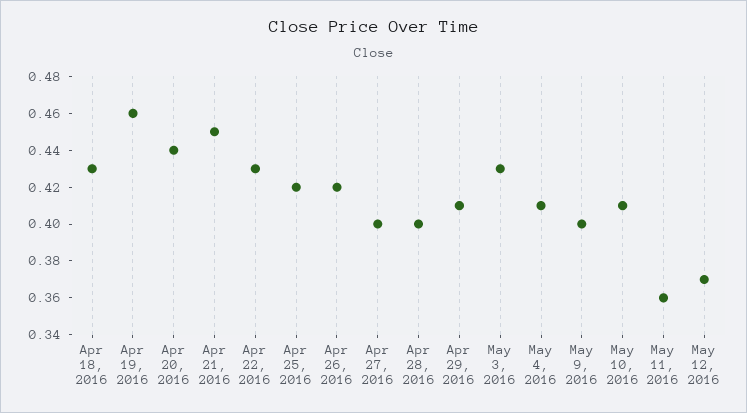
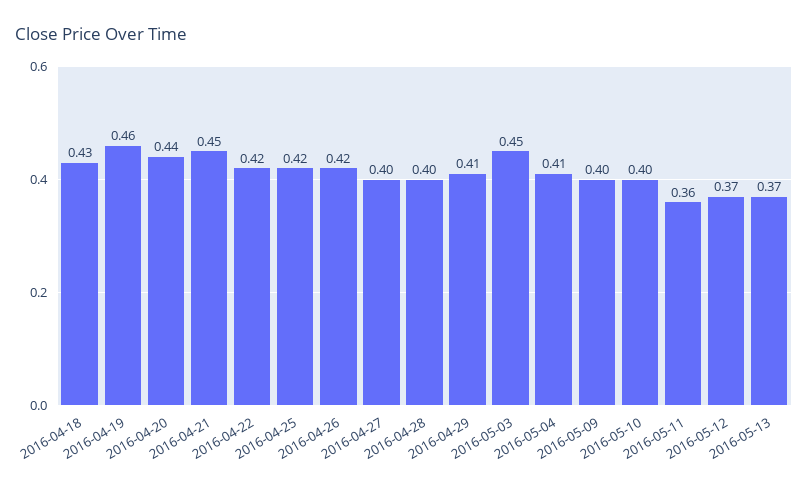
Apr 22, 2016: 0.43 -> 0.42
May 3, 2016: 0.43 -> 0.45
May 10, 2016: 0.41 -> 0.4
2016-05-13: none -> 0.37

